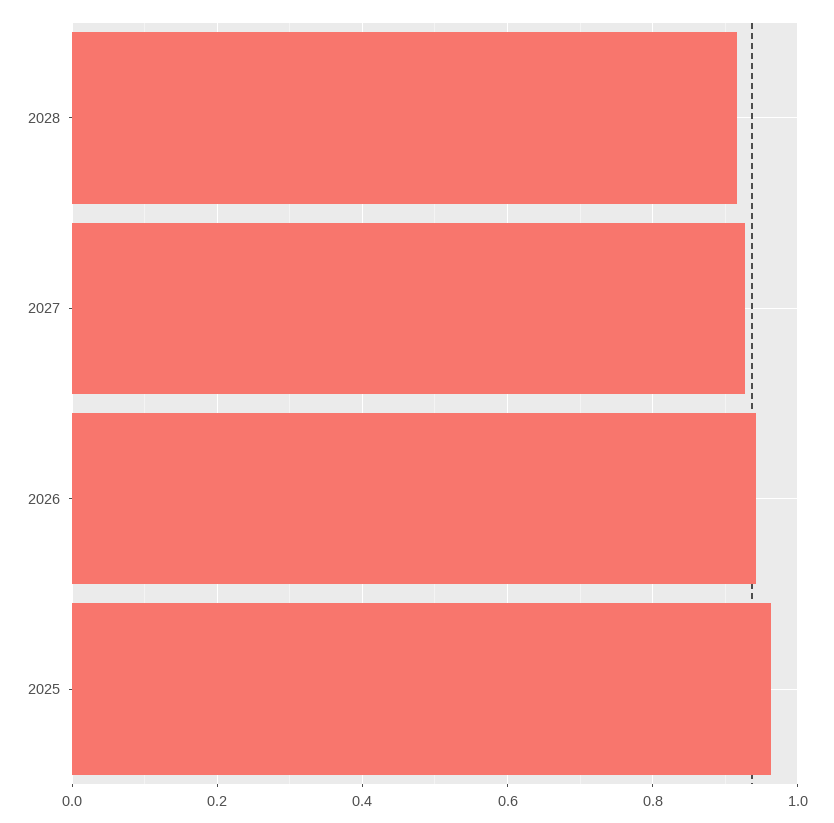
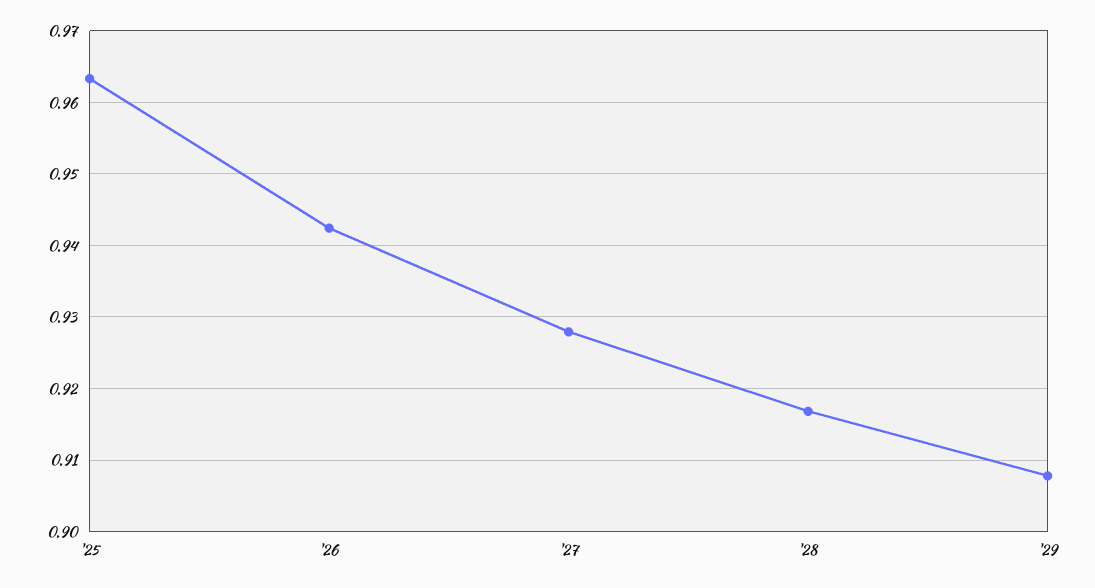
'29: none -> 0.908

